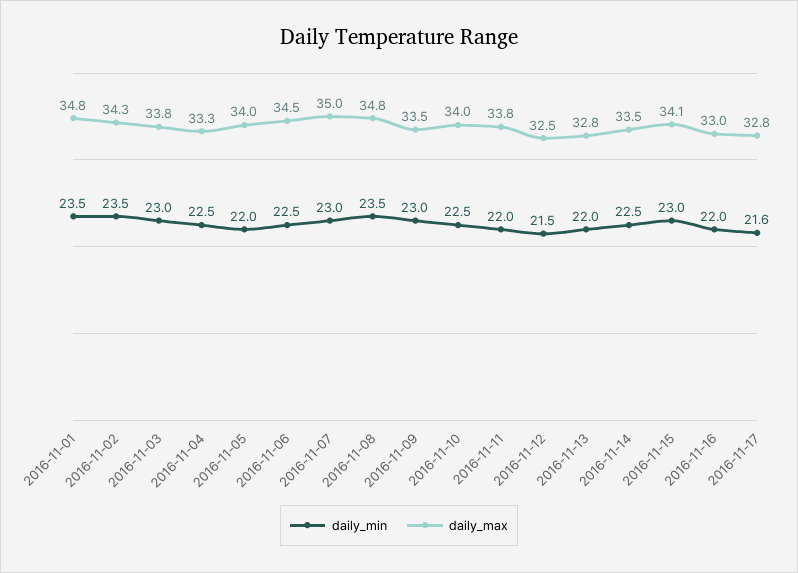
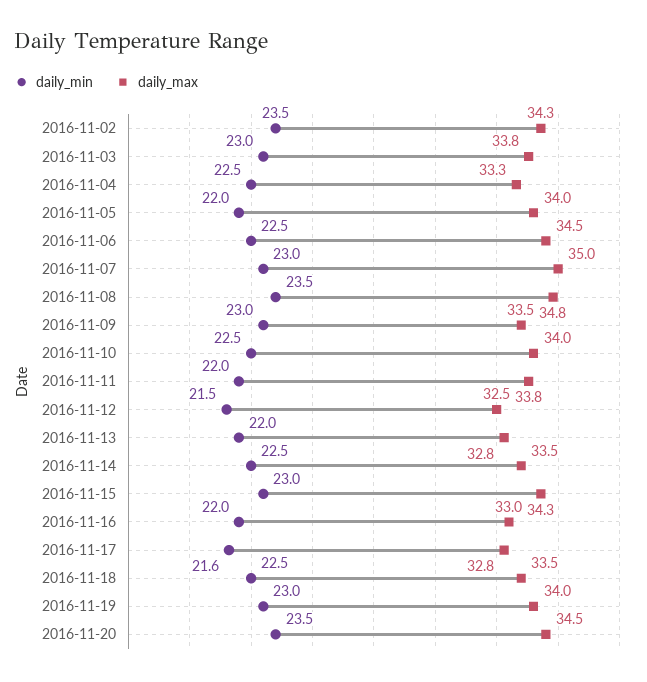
daily_min, 2016-11-01: 23.5 -> none
daily_max, 2016-11-01: 34.8 -> none
daily_max, 2016-11-15: 34.1 -> 34.3
daily_min, 2016-11-18: none -> 22.5
daily_max, 2016-11-18: none -> 33.5
daily_min, 2016-11-19: none -> 23
daily_max, 2016-11-19: none -> 34
daily_min, 2016-11-20: none -> 23.5
daily_max, 2016-11-20: none -> 34.5

